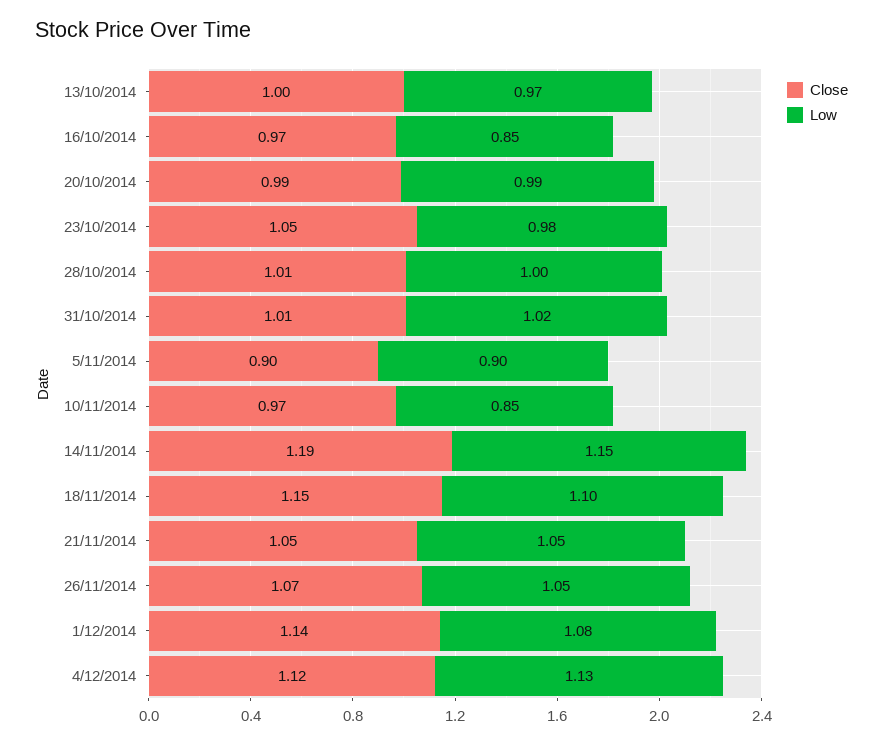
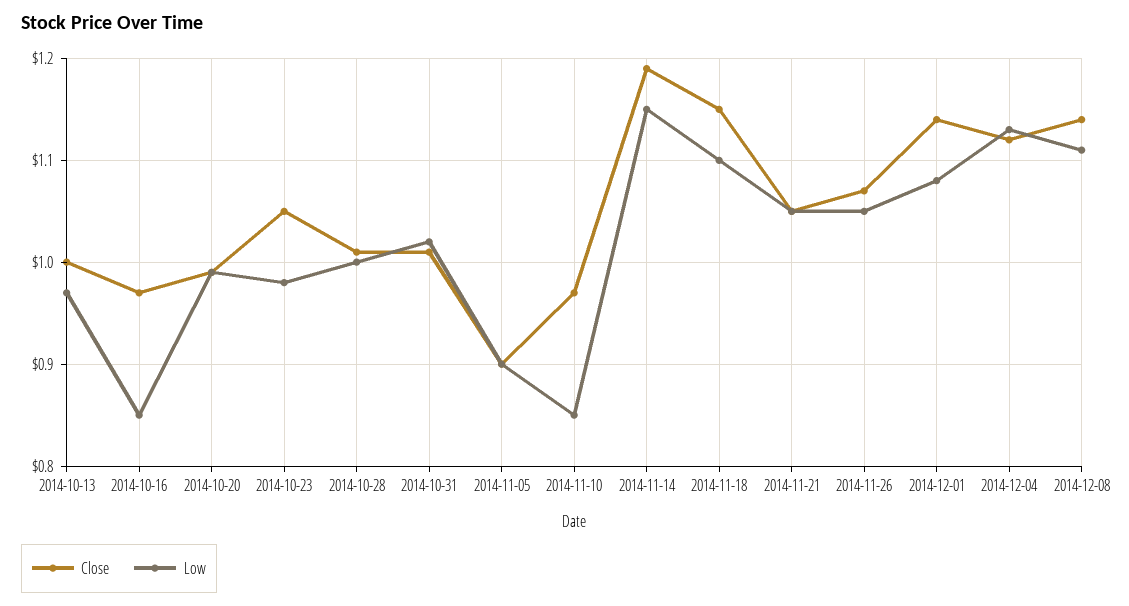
Close, 2014-12-08: none -> 1.14
Low, 2014-12-08: none -> 1.11

